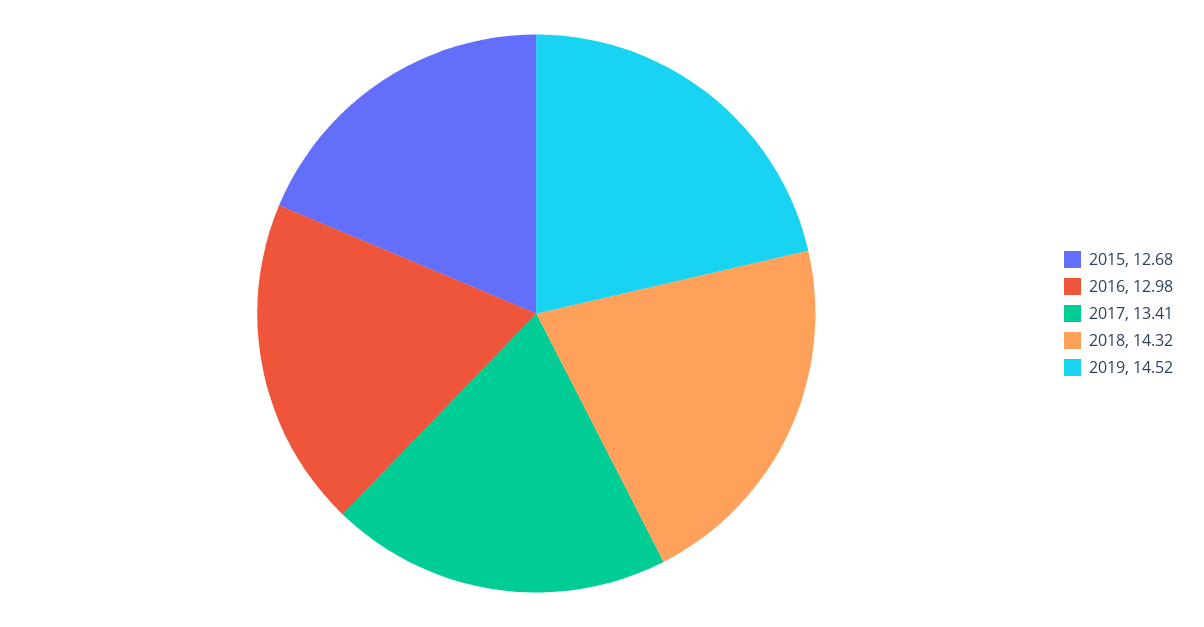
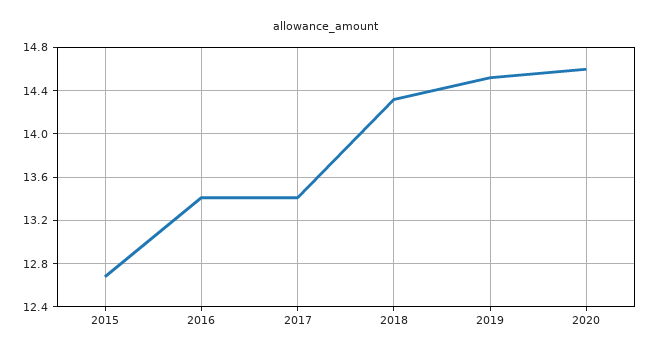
2016: 12.98 -> 13.4
2020: none -> 14.6

